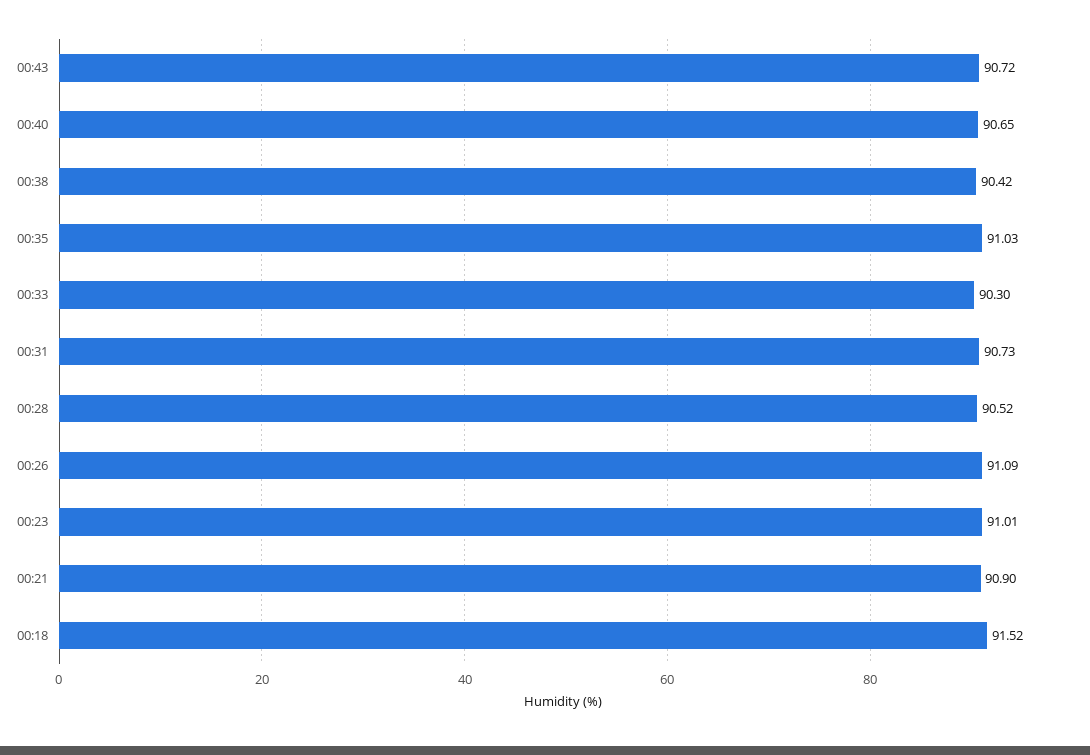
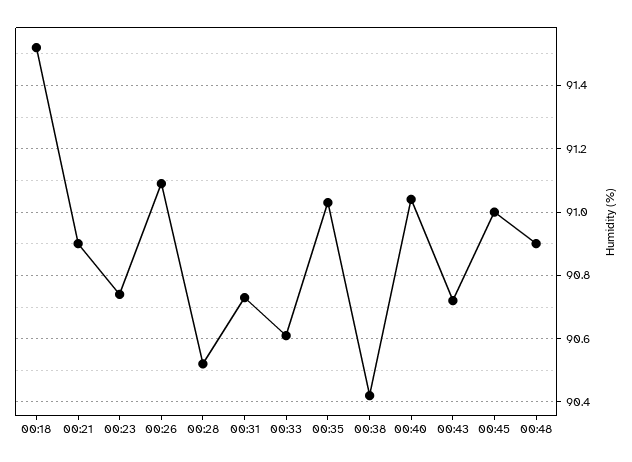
00:40: 90.65 -> 91.05
00:33: 90.3 -> 90.6
00:23: 91.01 -> 90.75
00:45: none -> 91
00:48: none -> 90.9

